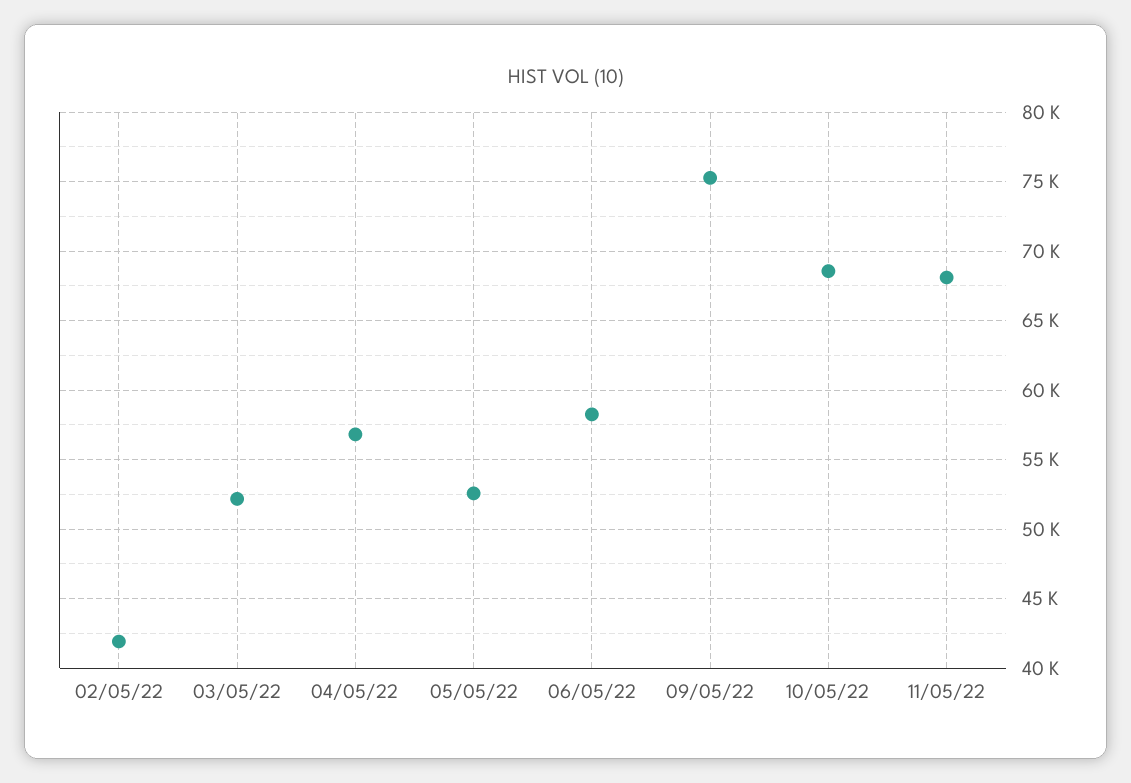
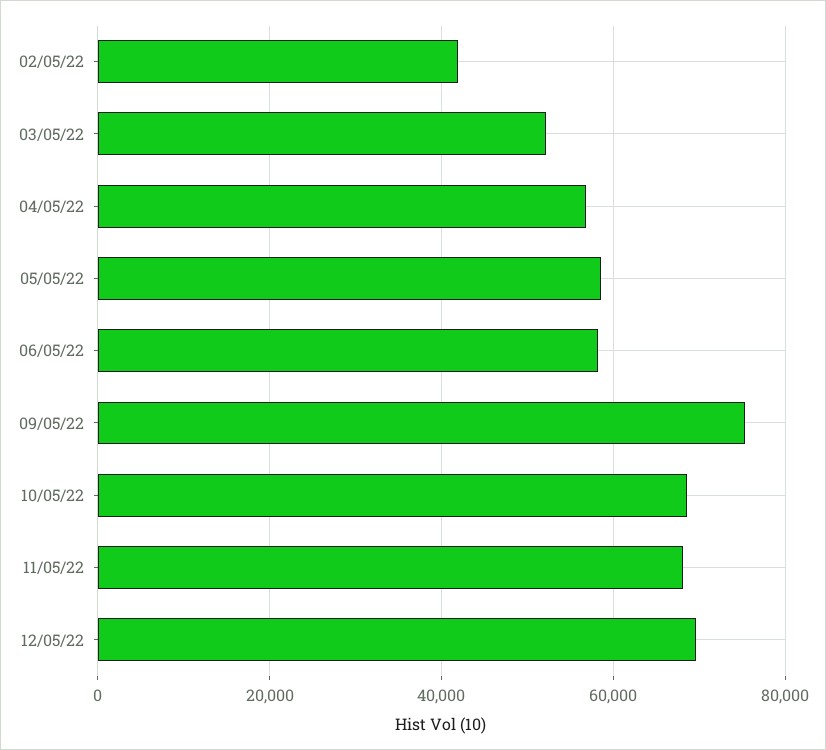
05/05/22: 52500 -> 58000
12/05/22: none -> 70000

